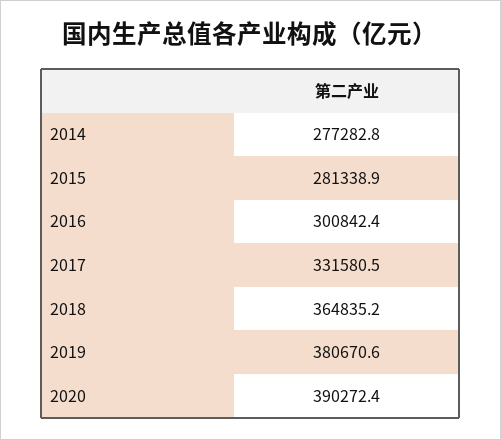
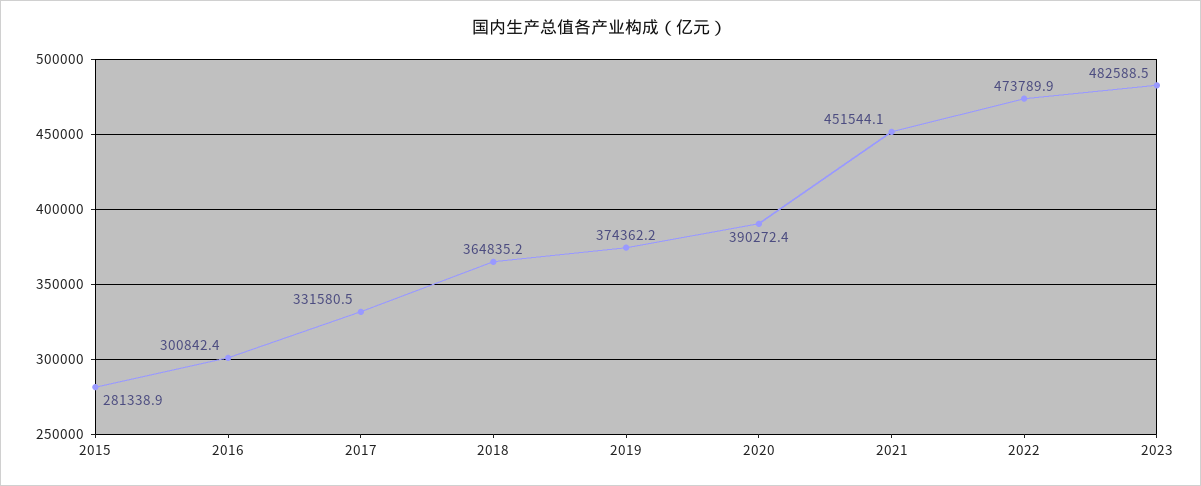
2014: 277282.8 -> none
2019: 380670.6 -> 374362.2
2021: none -> 451544.1
2022: none -> 473789.9
2023: none -> 482588.5

